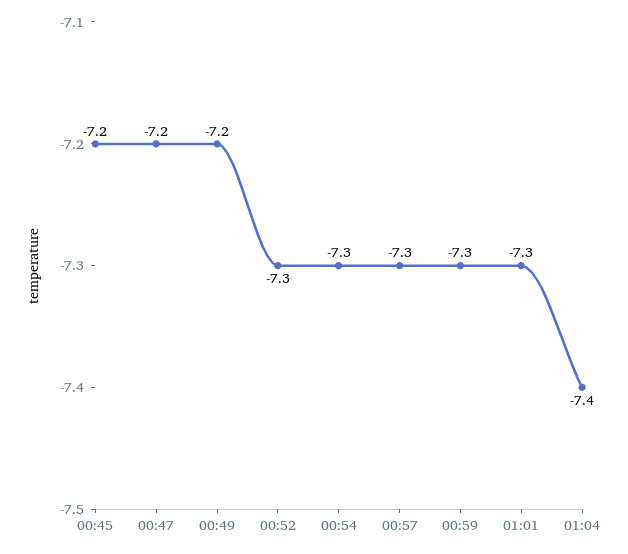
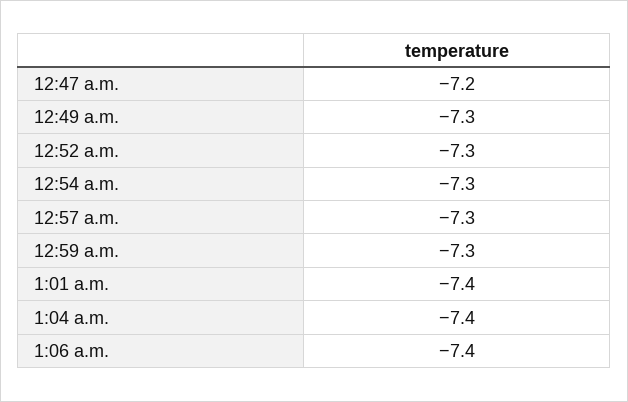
00:45: -7.2 -> none
00:49: -7.2 -> -7.3
01:01: -7.3 -> -7.4
1:06 a.m.: none -> -7.4

